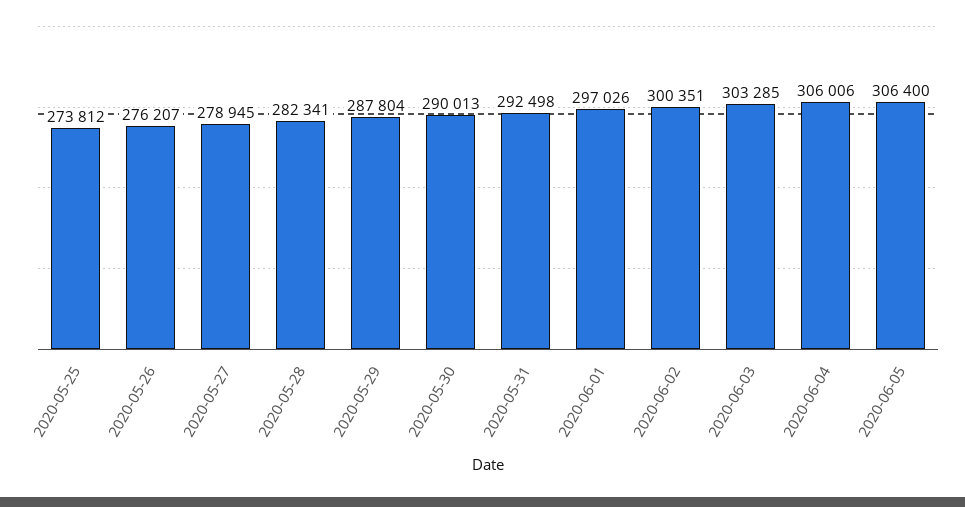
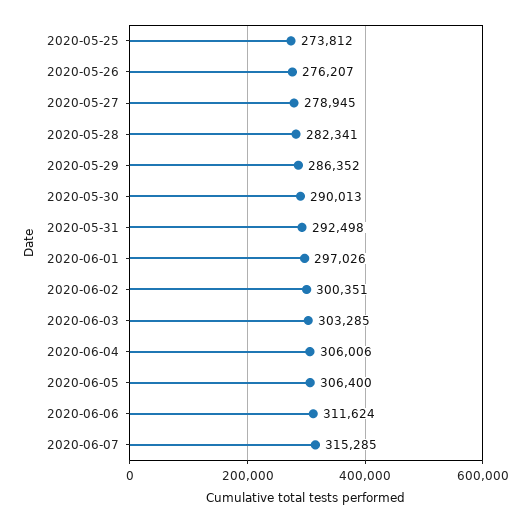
2020-05-29: 287804 -> 286352
2020-06-06: none -> 311624
2020-06-07: none -> 315285

